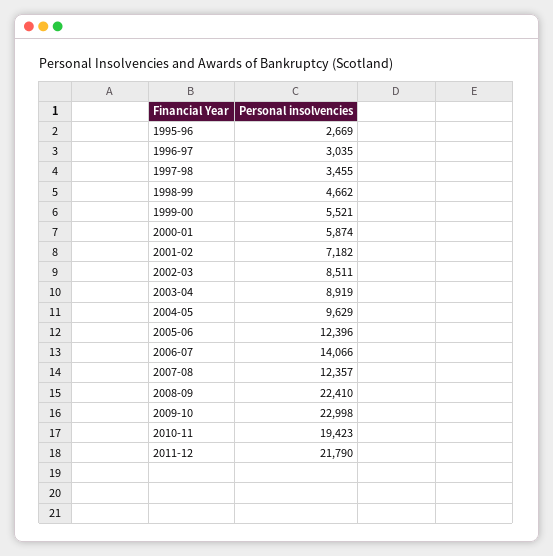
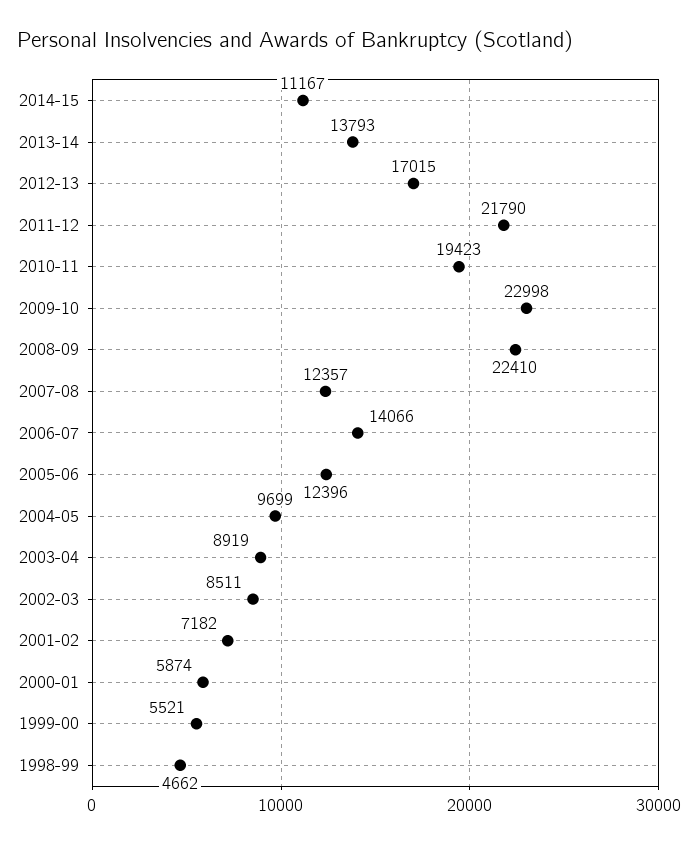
1995-96: 2669 -> none
1996-97: 3035 -> none
1997-98: 3455 -> none
2004-05: 9629 -> 9699
2014-15: none -> 11167
2013-14: none -> 13793
2012-13: none -> 17015

